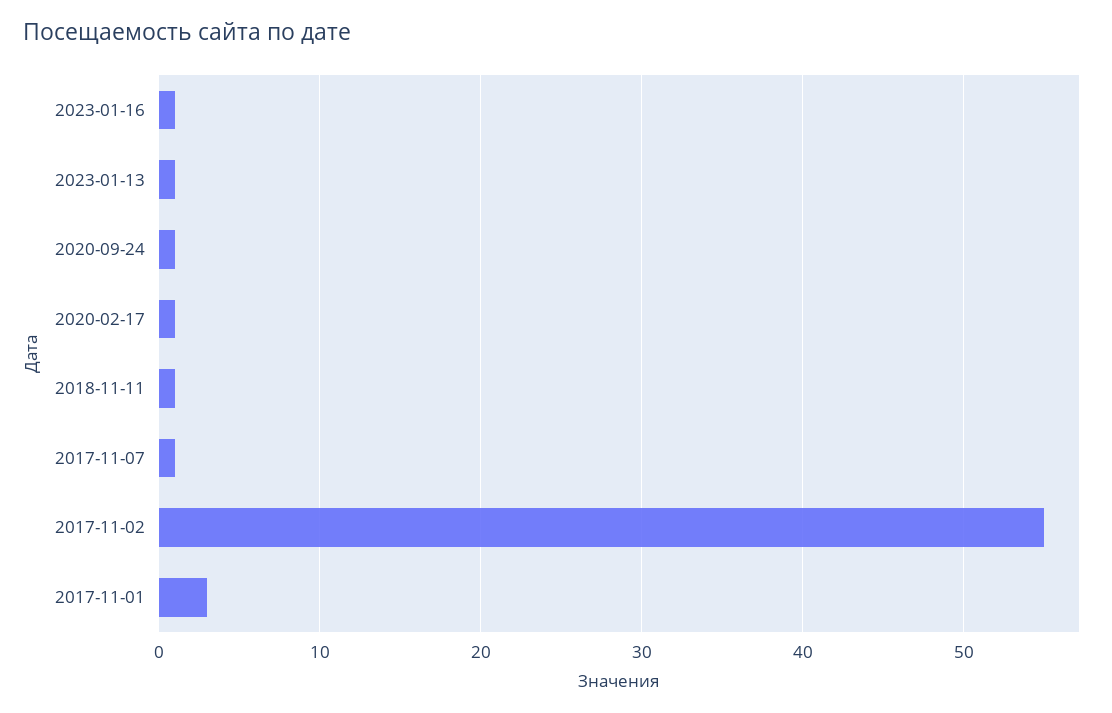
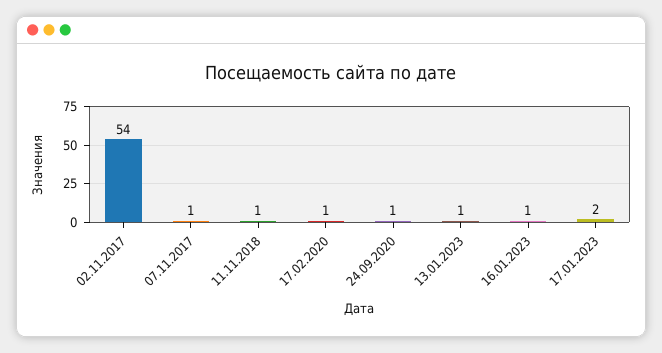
2017-11-02: 55 -> 54
2017-11-01: 3 -> none
17.01.2023: none -> 2

